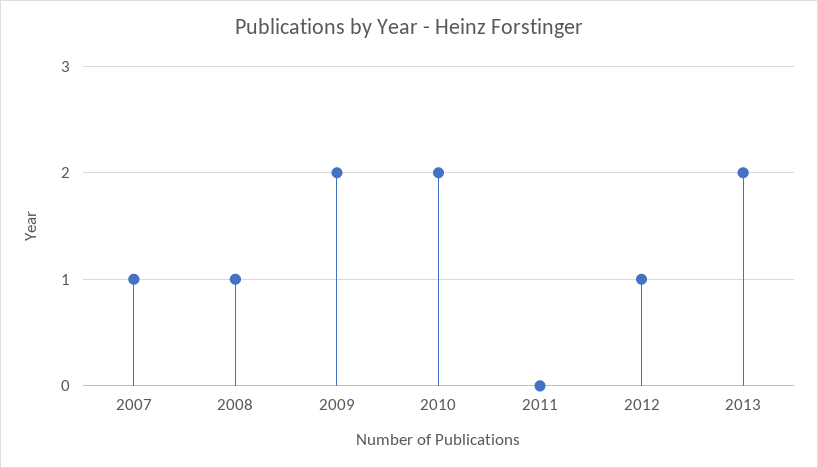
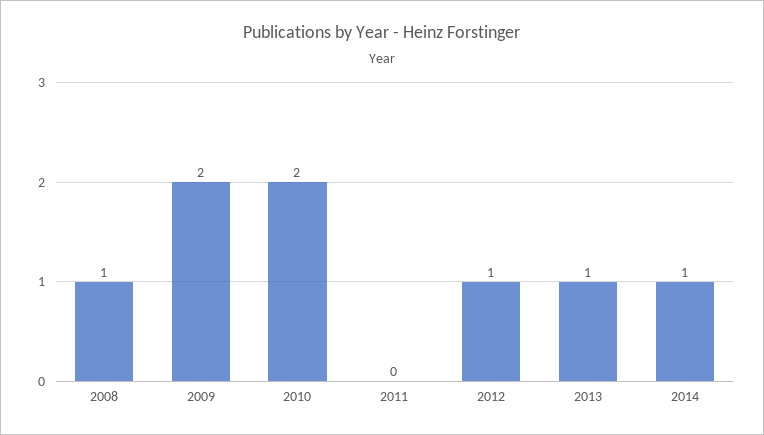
2007: 1 -> none
2013: 2 -> 1
2014: none -> 1

